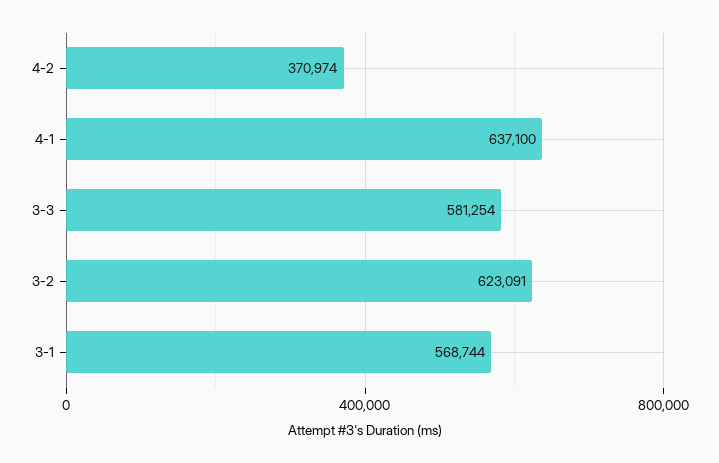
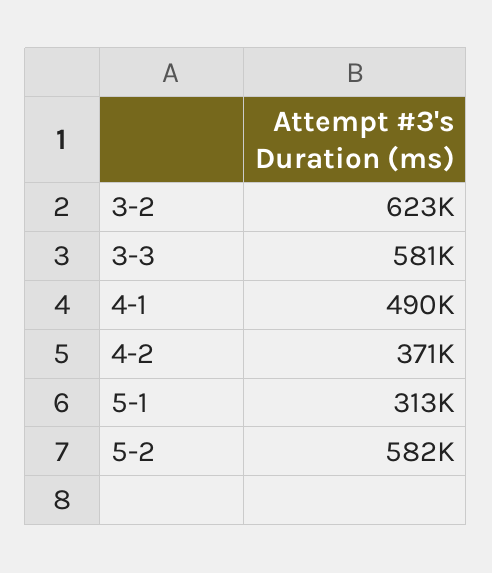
4-1: 637100 -> 490000
3-1: 568744 -> none
5-1: none -> 313000
5-2: none -> 582000

